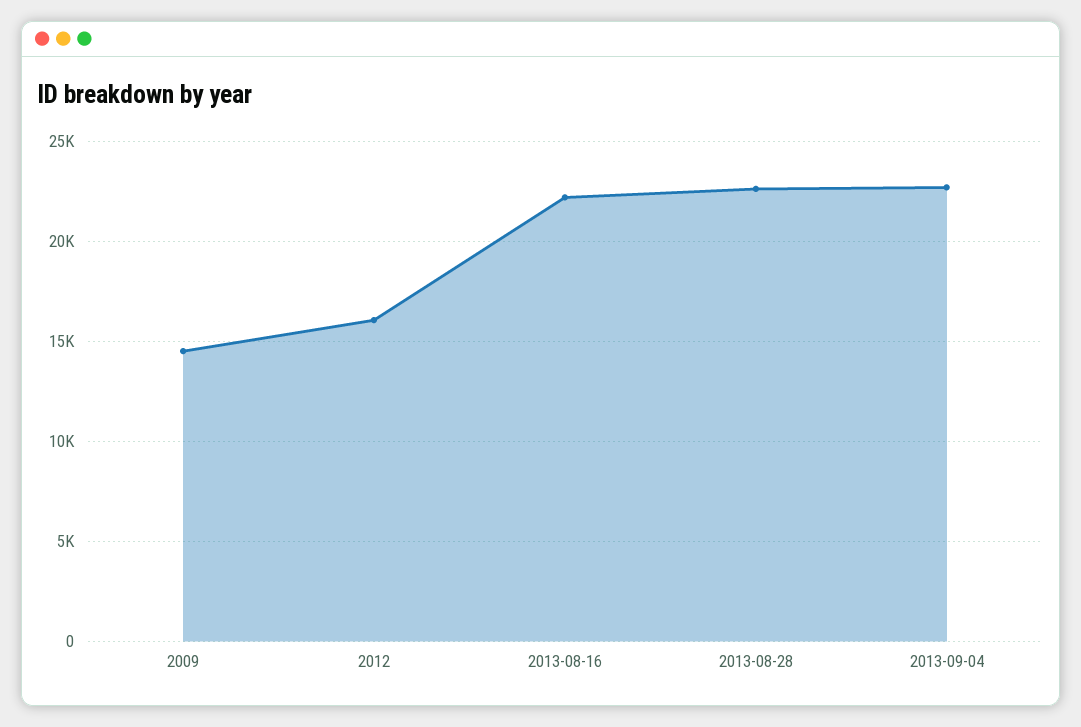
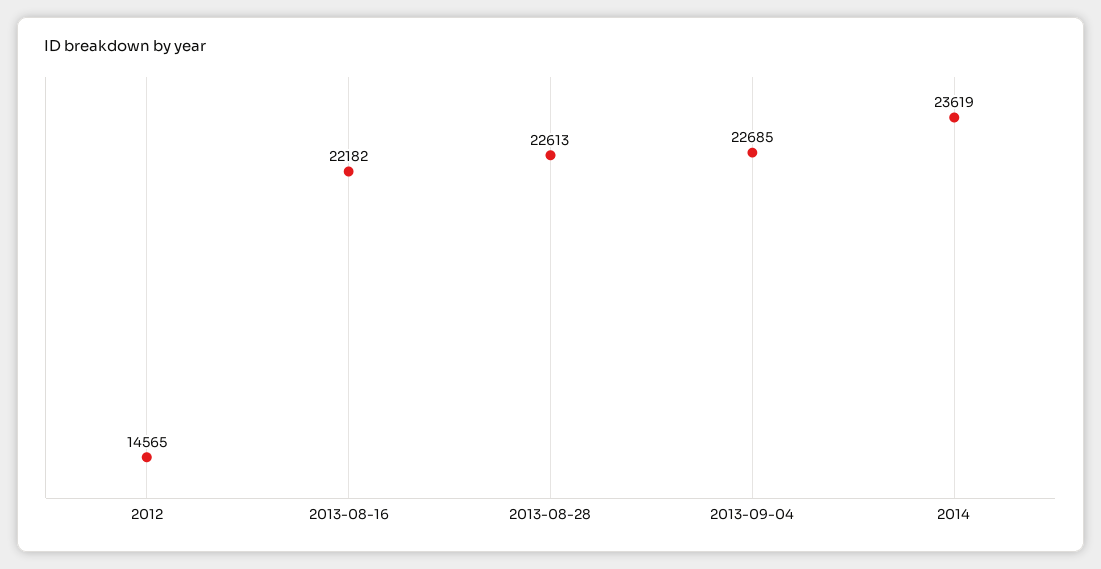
2009: 14500 -> none
2012: 16000 -> 14565
2014: none -> 23619

